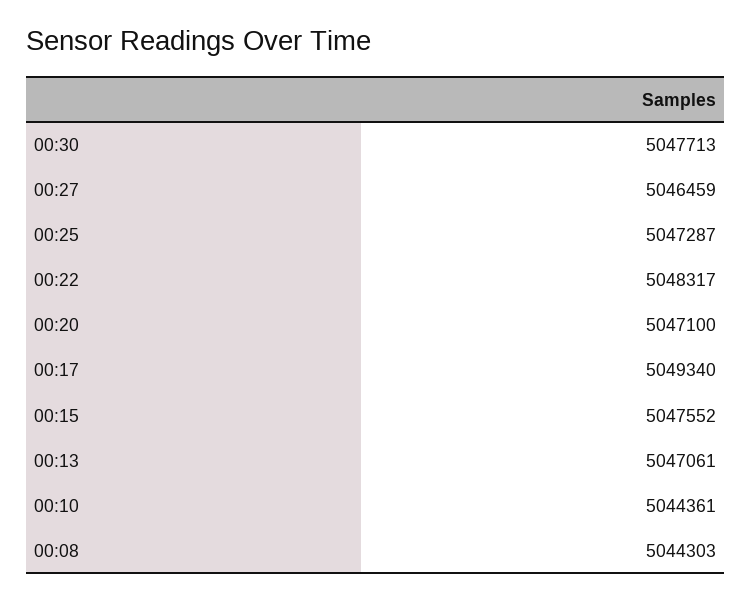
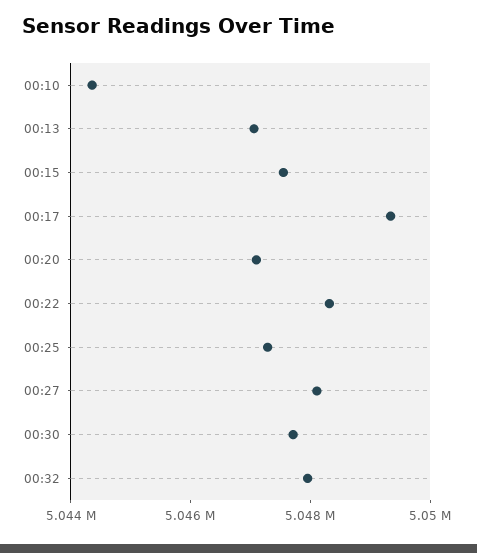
00:27: 5046459 -> 5048000
00:08: 5044303 -> none
00:32: none -> 5048000

